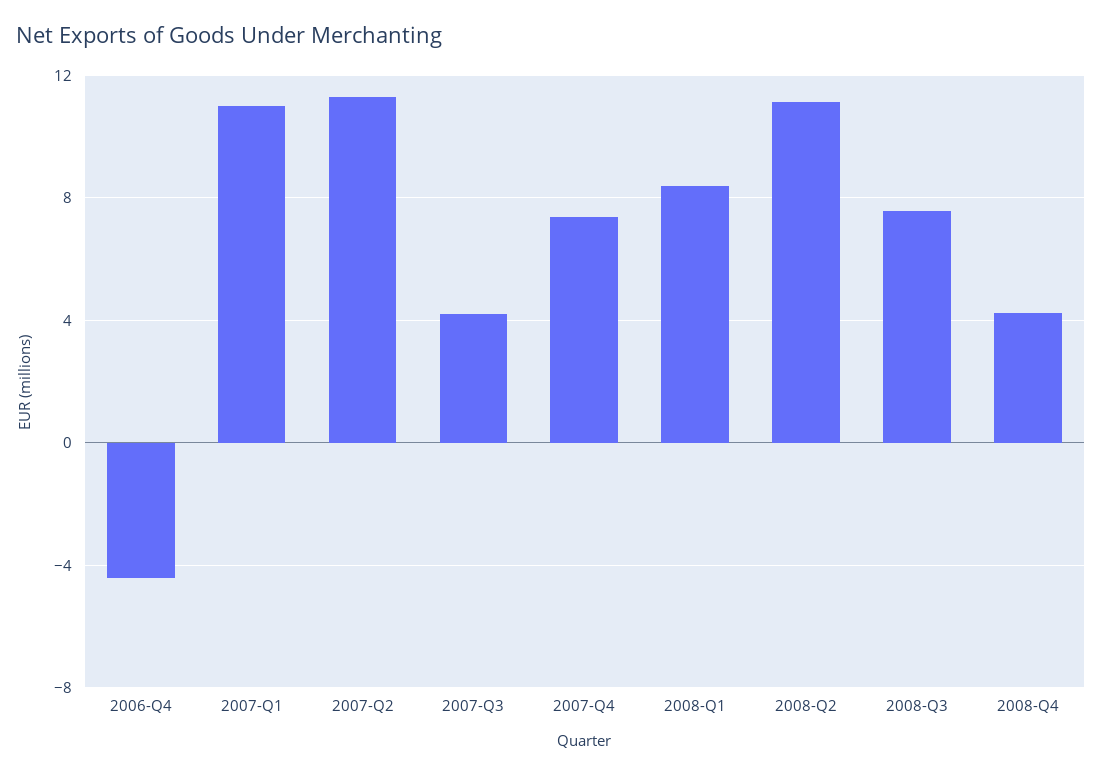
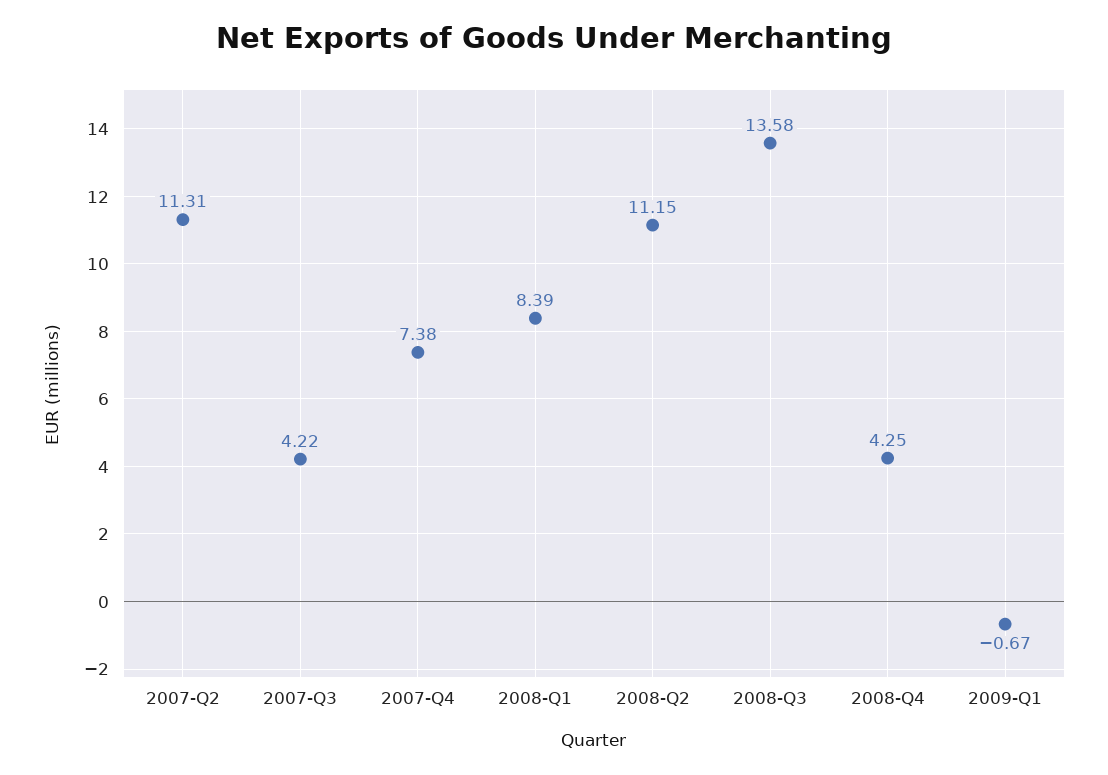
2006-Q4: -4.5 -> none
2007-Q1: 11 -> none
2008-Q3: 7.5 -> 13.58
2009-Q1: none -> -0.67

